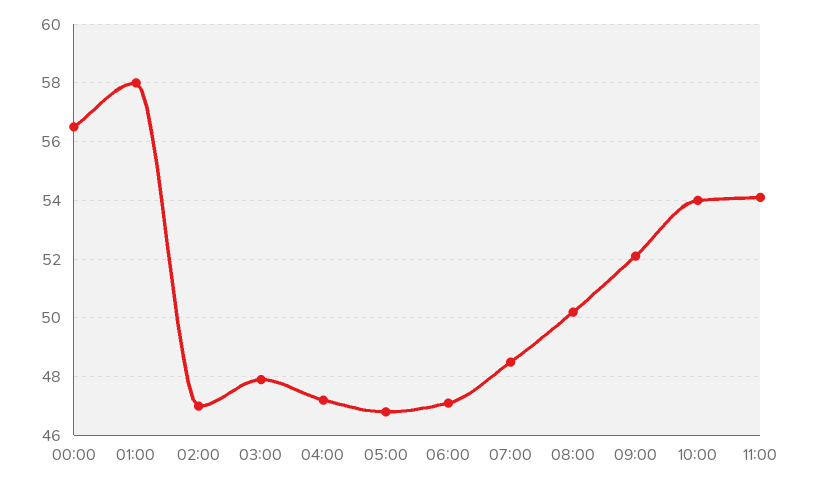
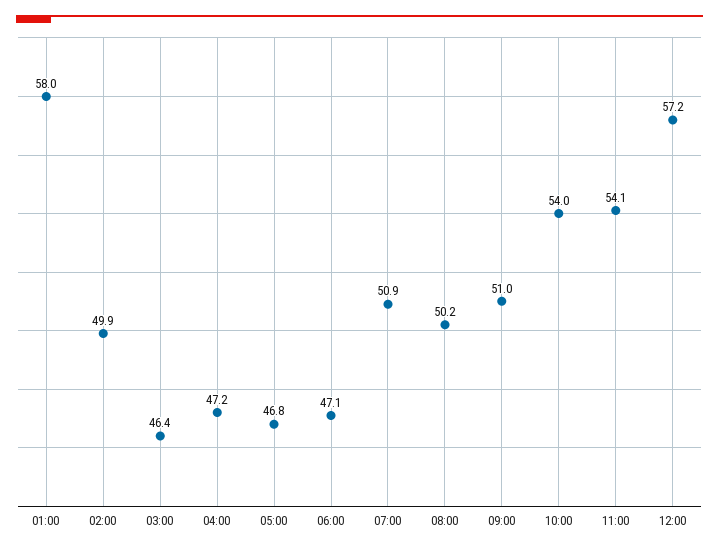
00:00: 56.5 -> none
02:00: 47 -> 49.9
03:00: 48 -> 46.4
07:00: 48.5 -> 50.9
09:00: 52 -> 51
12:00: none -> 57.2

